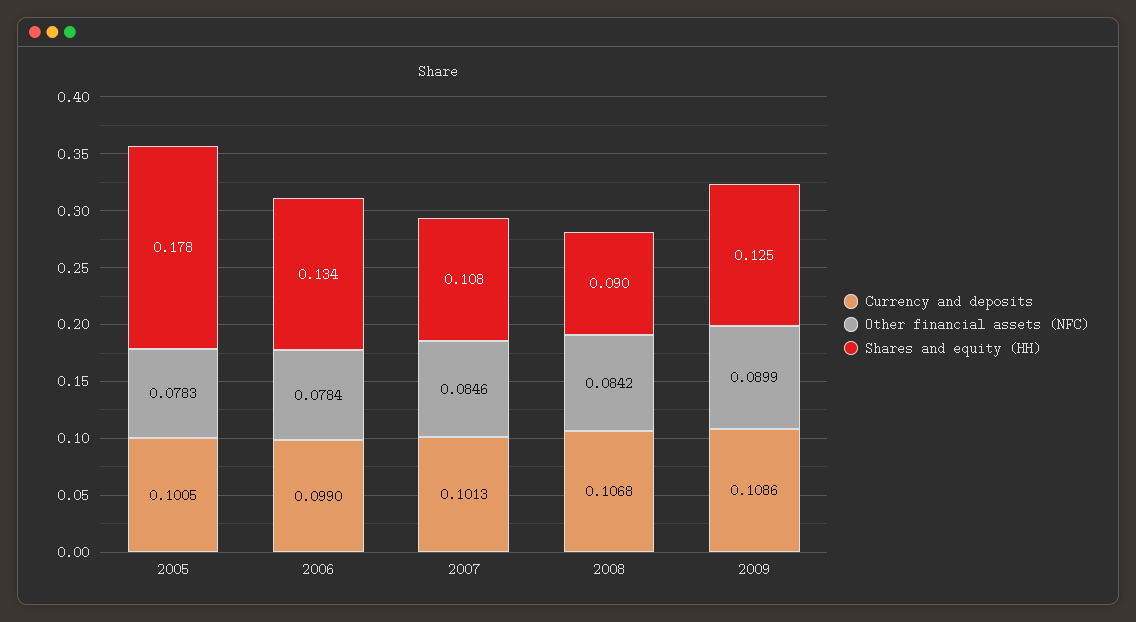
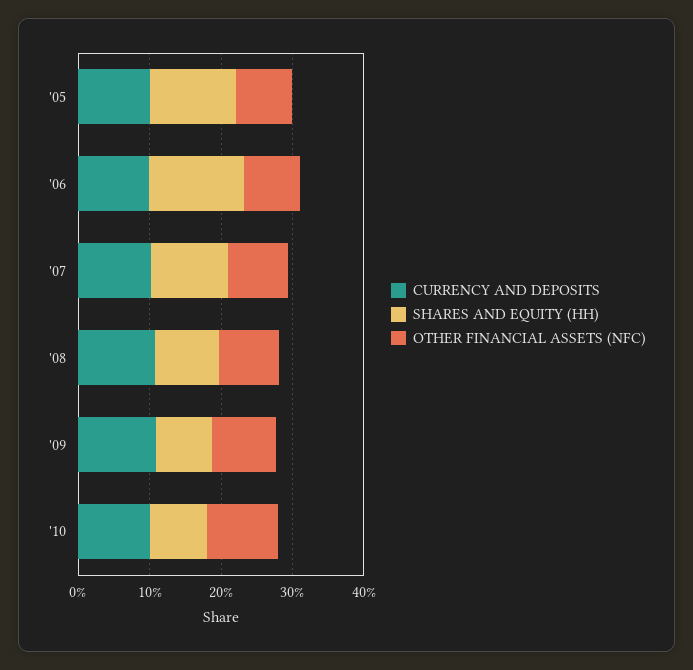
Shares and equity (HH), 2005: 0.178 -> 0.12
Shares and equity (HH), 2009: 0.125 -> 0.08
Currency and deposits, '10: none -> 0.1
Shares and equity (HH), '10: none -> 0.08
Other financial assets (NFC), '10: none -> 0.1

